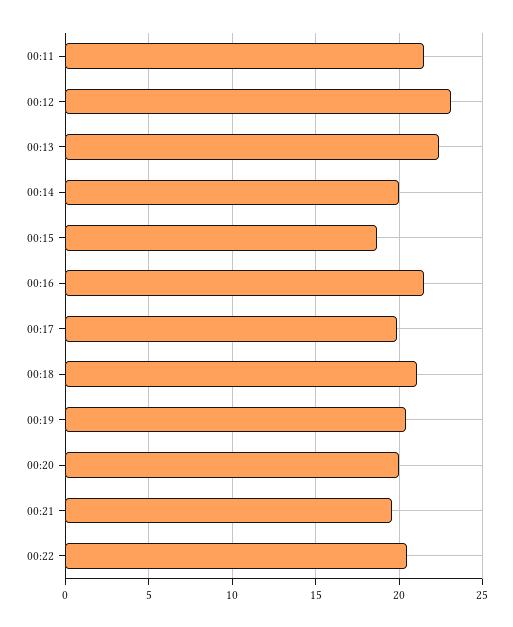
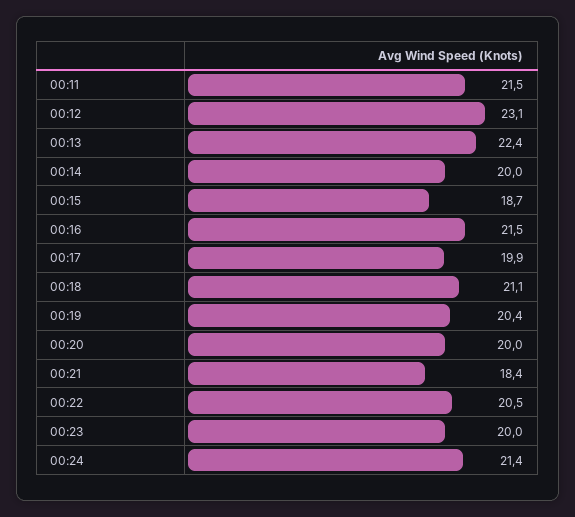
00:21: 19.5 -> 18.4
00:23: none -> 20
00:24: none -> 21.4

